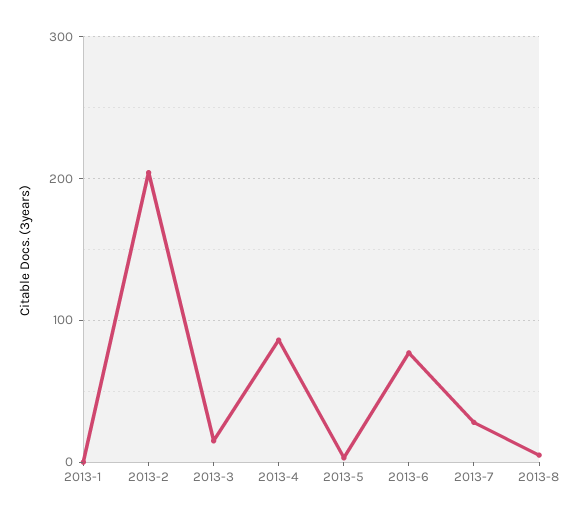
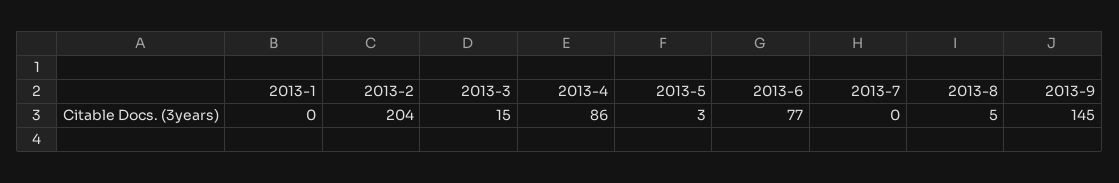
2013-7: 30 -> 0
2013-9: none -> 145

